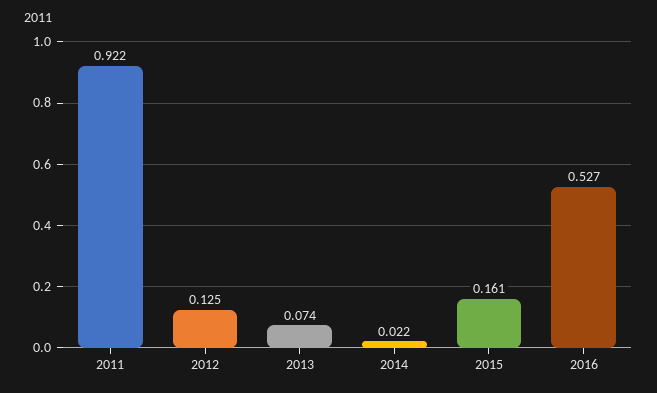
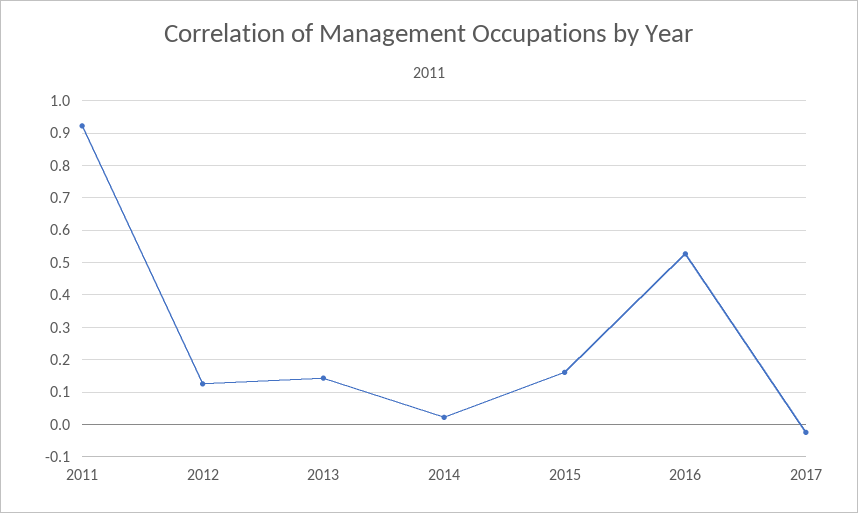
2013: 0.074 -> 0.14
2017: none -> -0.02

